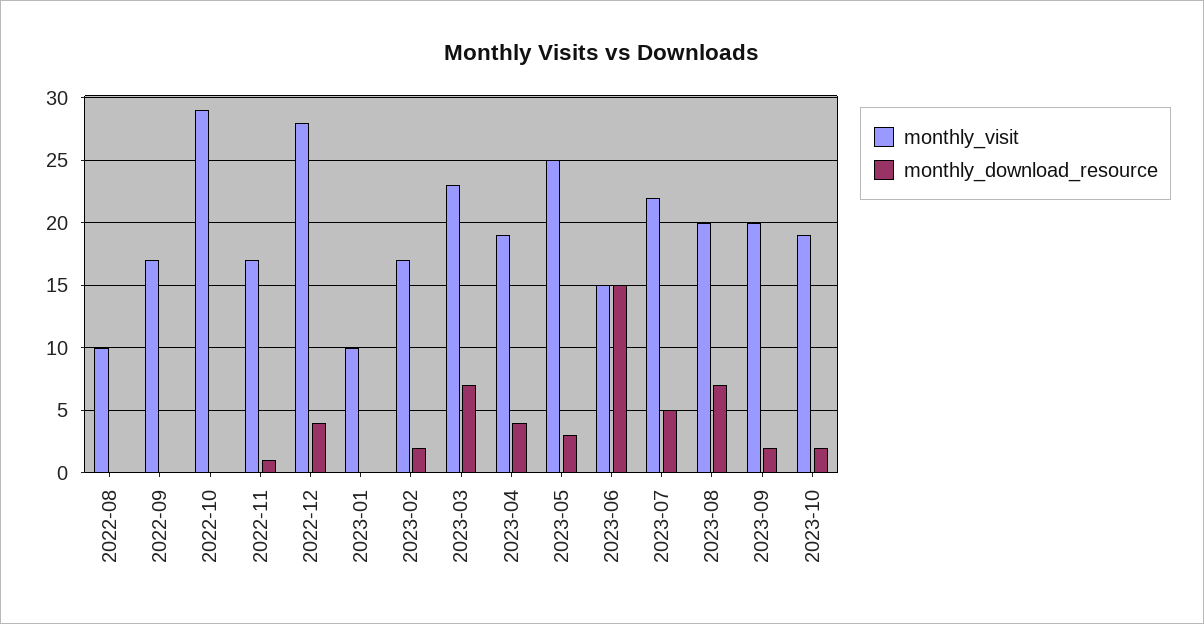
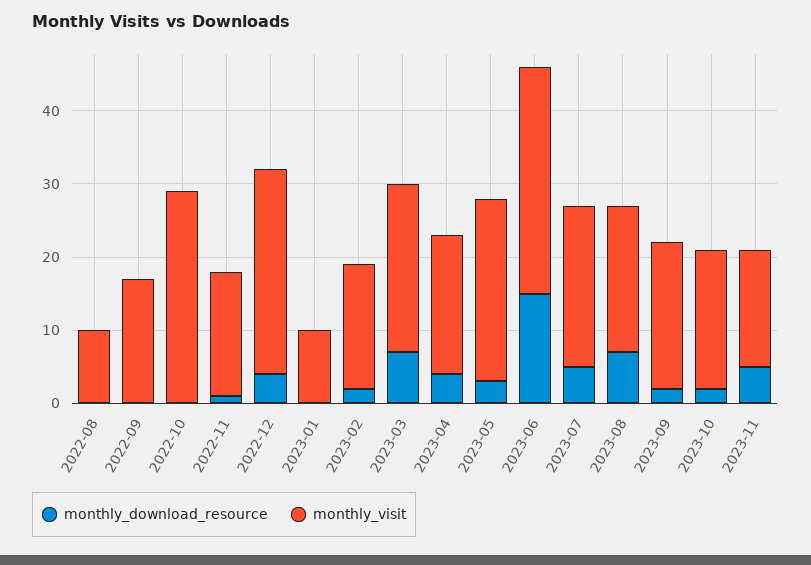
monthly_visit, 2023-06: 15 -> 30
monthly_download_resource, 2023-11: none -> 5
monthly_visit, 2023-11: none -> 15

